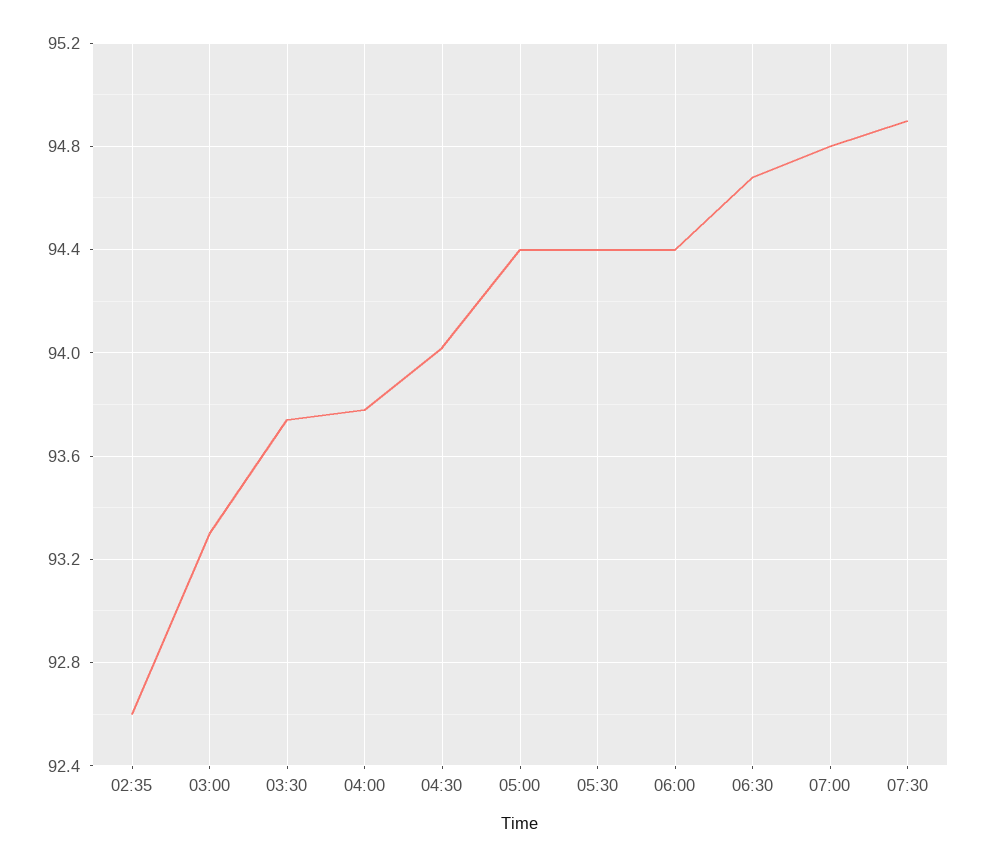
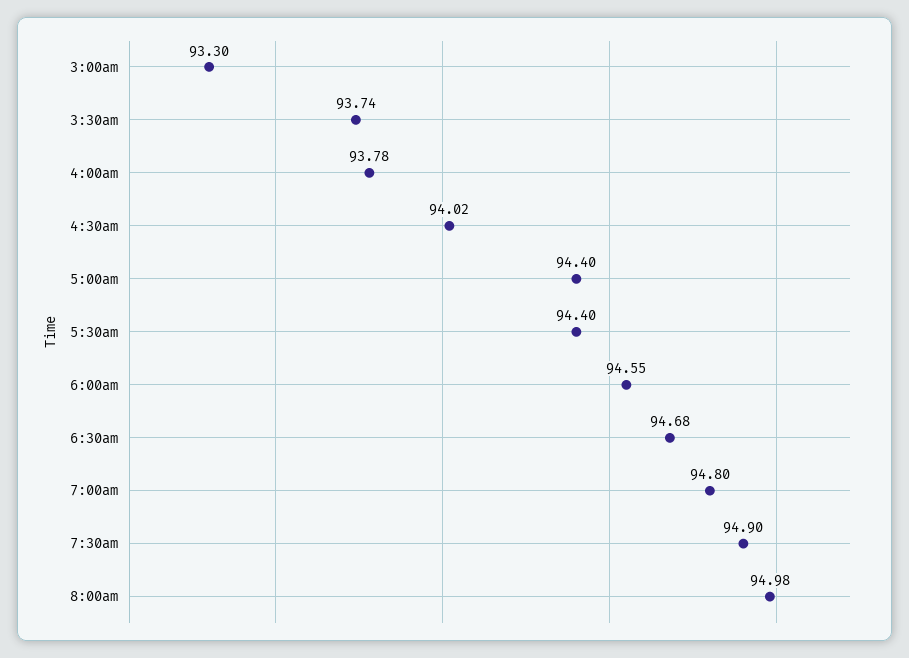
02:35: 92.6 -> none
06:00: 94.4 -> 94.55
8:00am: none -> 94.98

